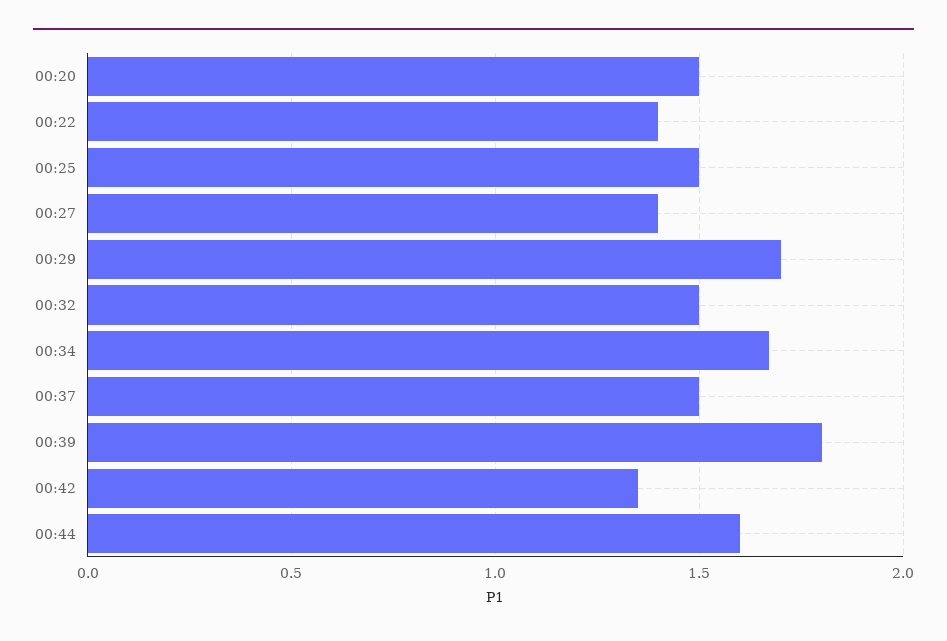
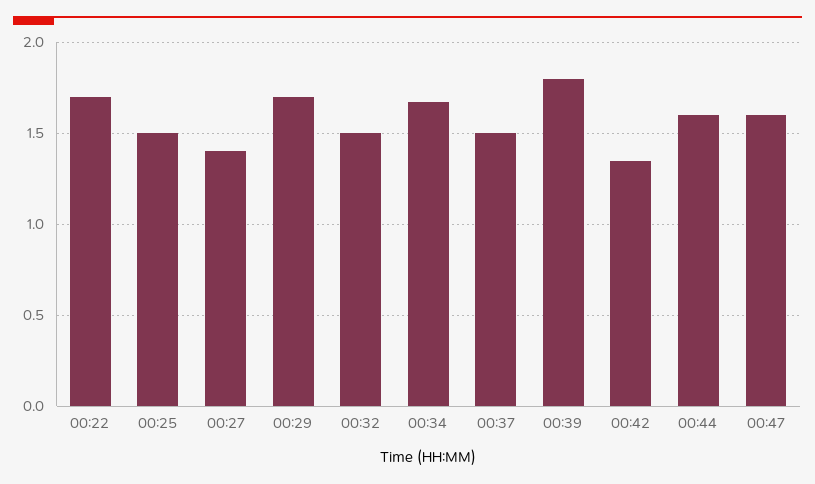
00:20: 1.5 -> none
00:22: 1.4 -> 1.7
00:47: none -> 1.6

